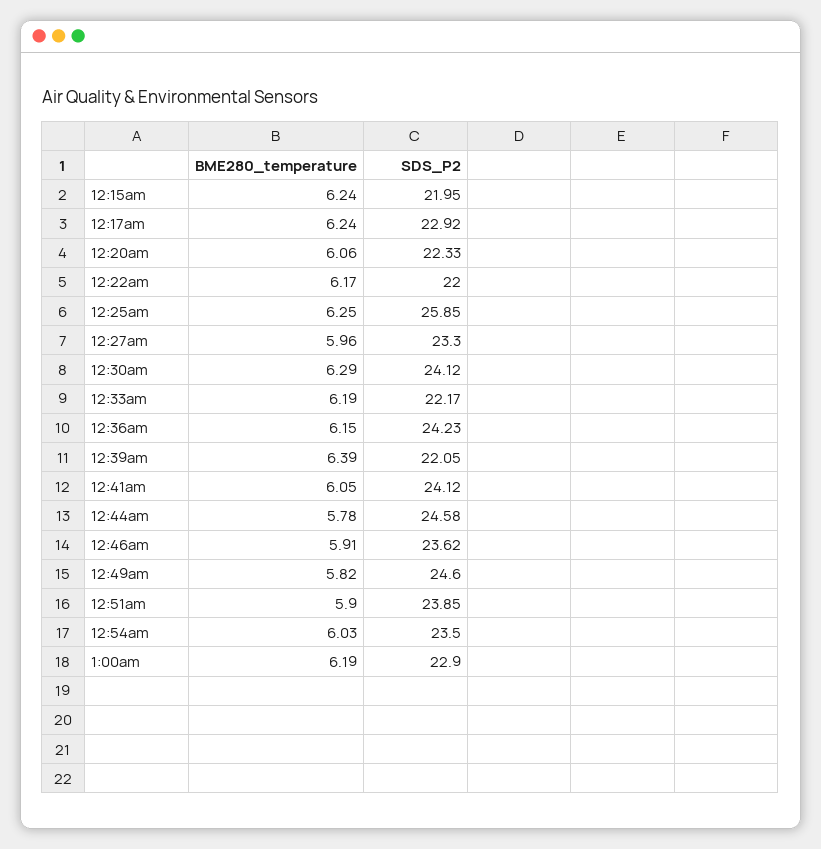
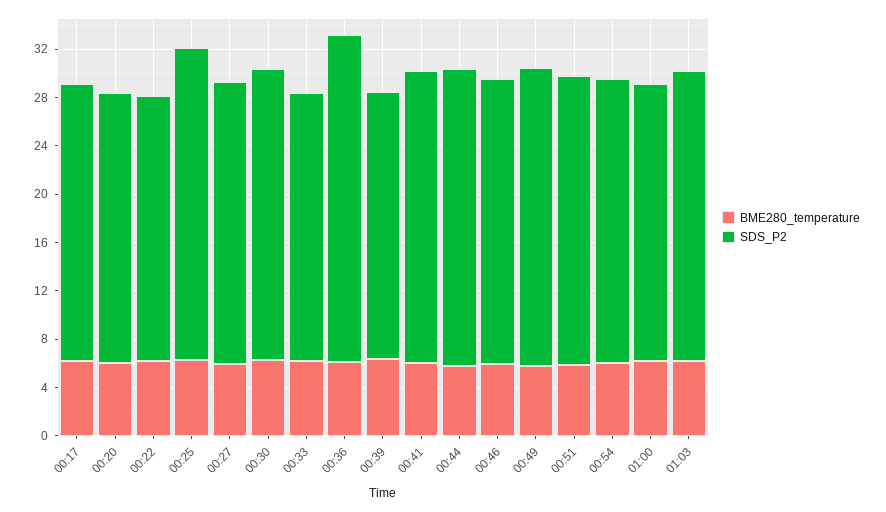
BME280_temperature, 12:15am: 6.24 -> none
SDS_P2, 12:15am: 21.95 -> none
SDS_P2, 12:36am: 24.23 -> 27
BME280_temperature, 01:03: none -> 6
SDS_P2, 01:03: none -> 24

